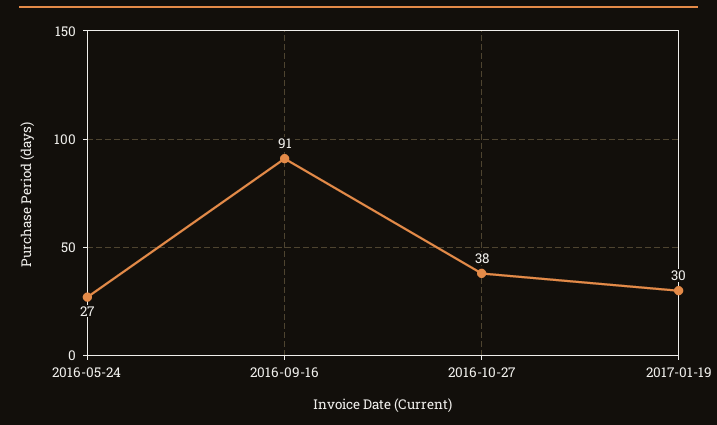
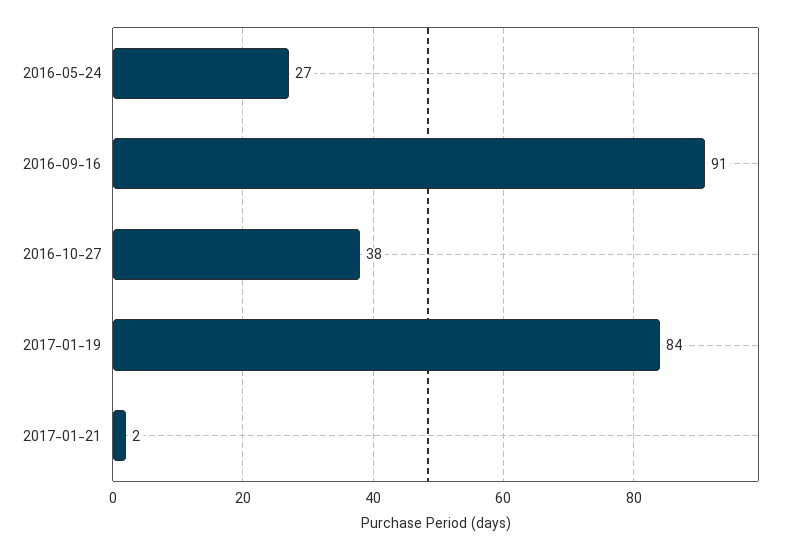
2017-01-19: 30 -> 84
2017-01-21: none -> 2

